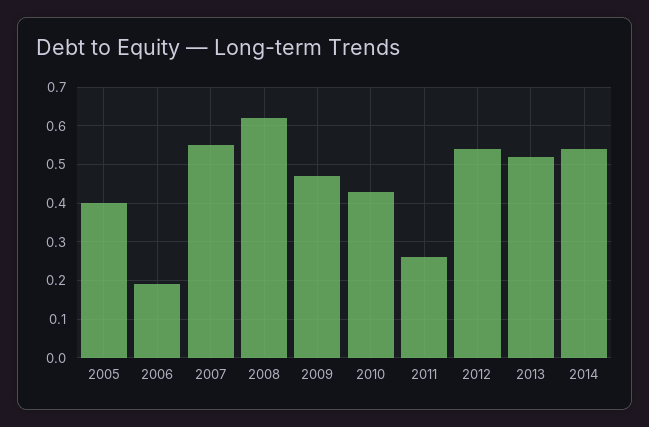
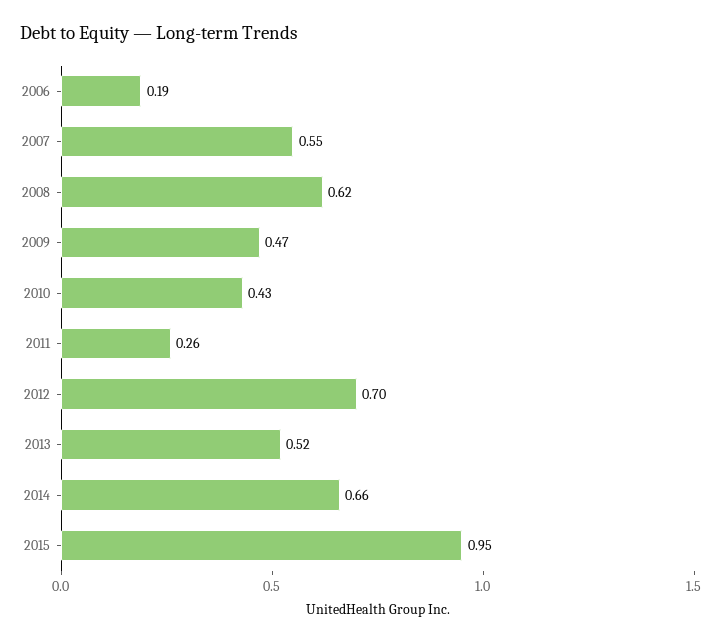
2005: 0.4 -> none
2012: 0.55 -> 0.7
2014: 0.55 -> 0.66
2015: none -> 0.95

